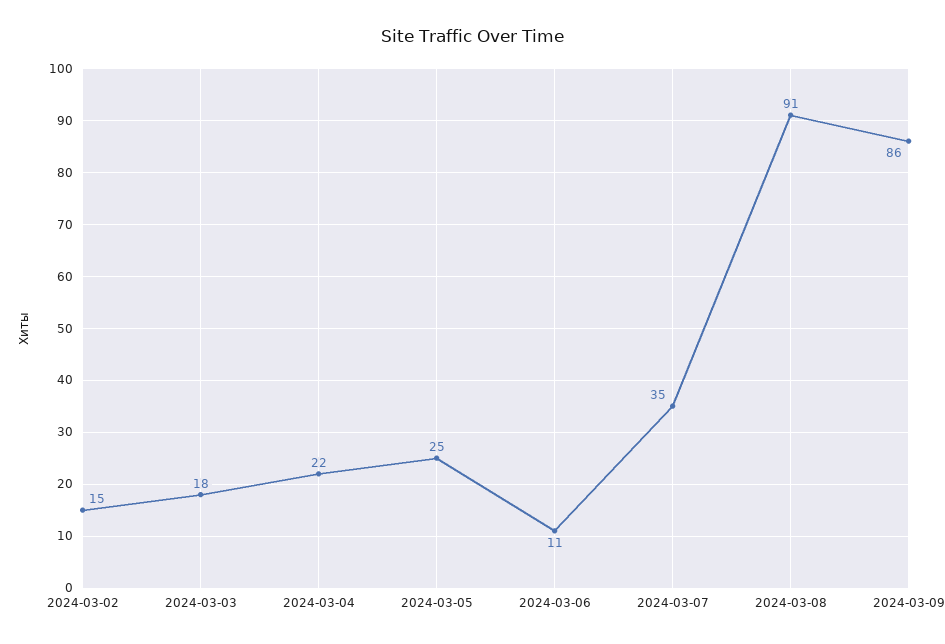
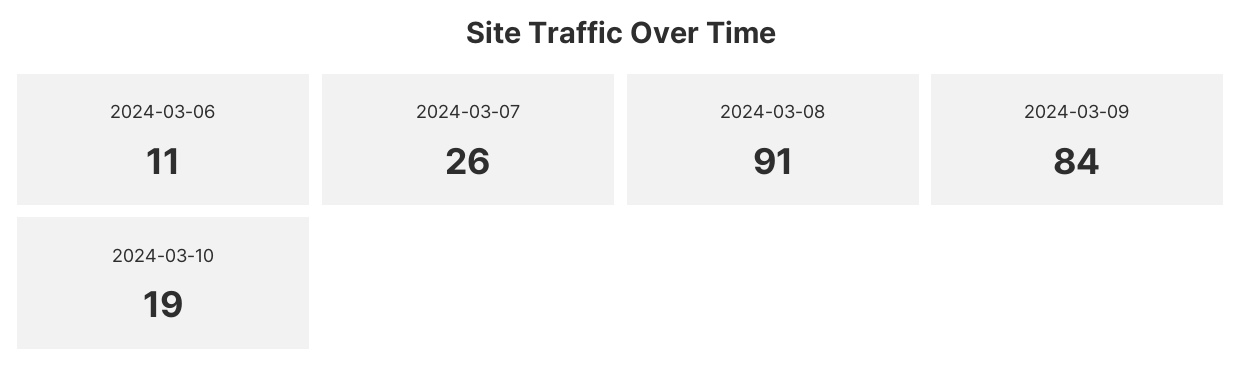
2024-03-02: 15 -> none
2024-03-03: 18 -> none
2024-03-04: 22 -> none
2024-03-05: 25 -> none
2024-03-07: 35 -> 26
2024-03-09: 86 -> 84
2024-03-10: none -> 19

